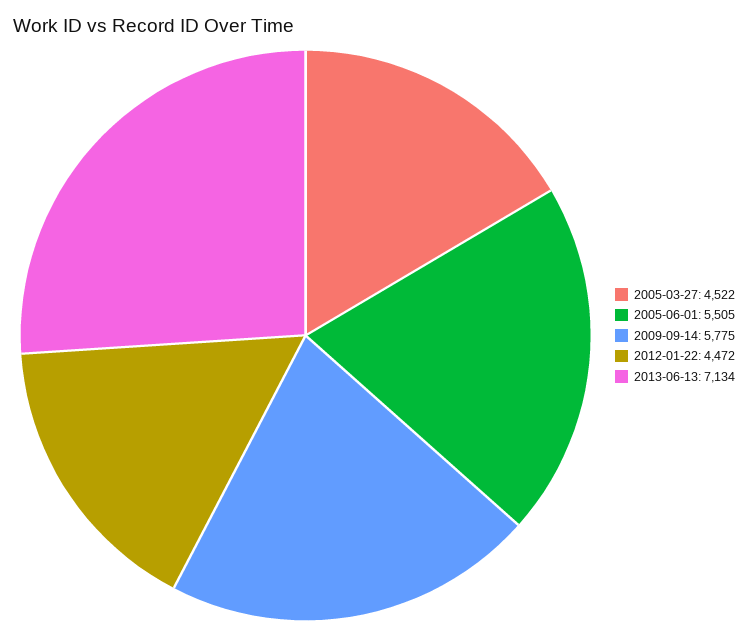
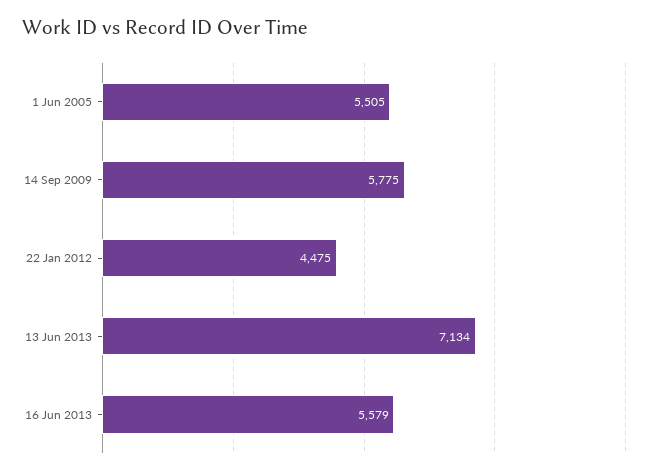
2005-03-27: 4522 -> none
2012-01-22: 4472 -> 4475
16 Jun 2013: none -> 5579

